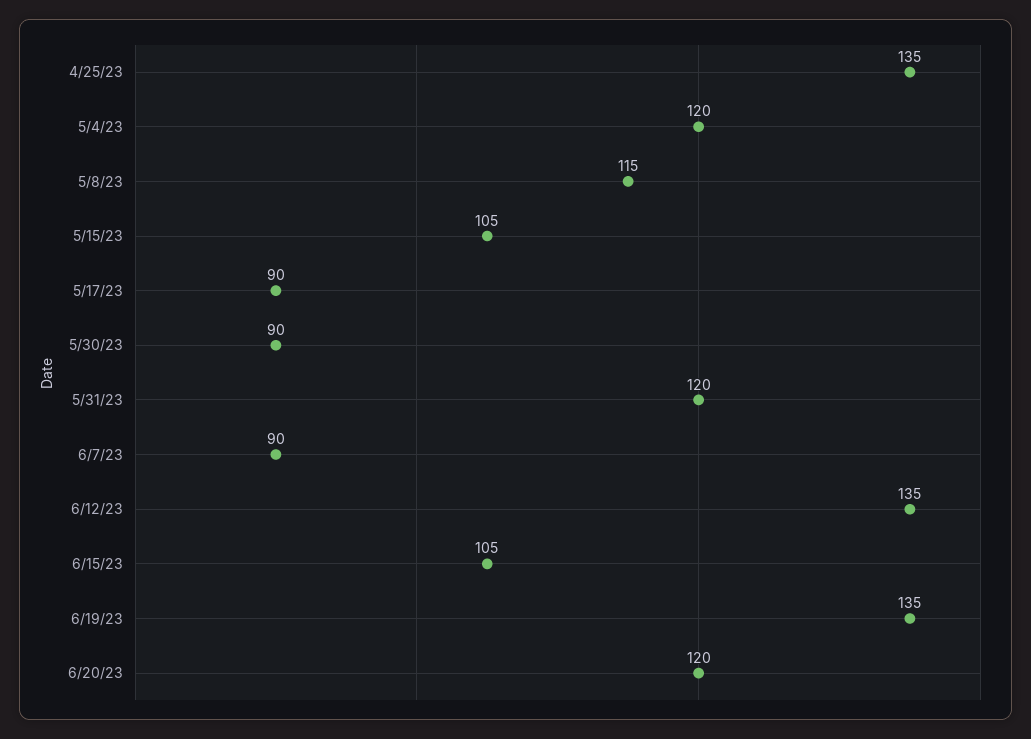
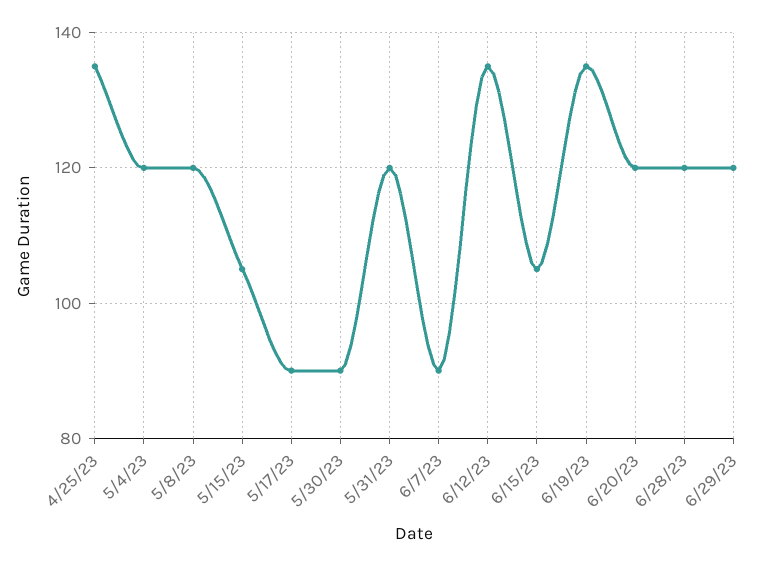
5/8/23: 115 -> 120
6/28/23: none -> 120
6/29/23: none -> 120

